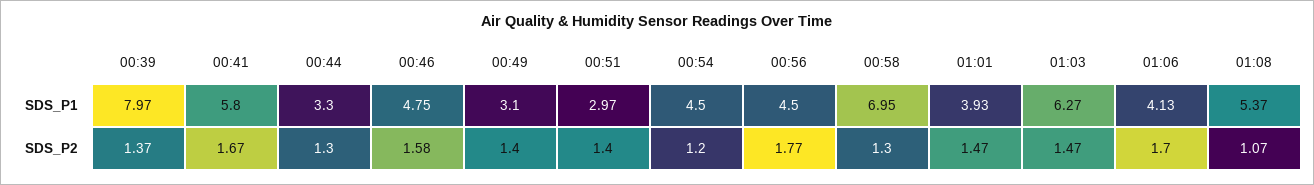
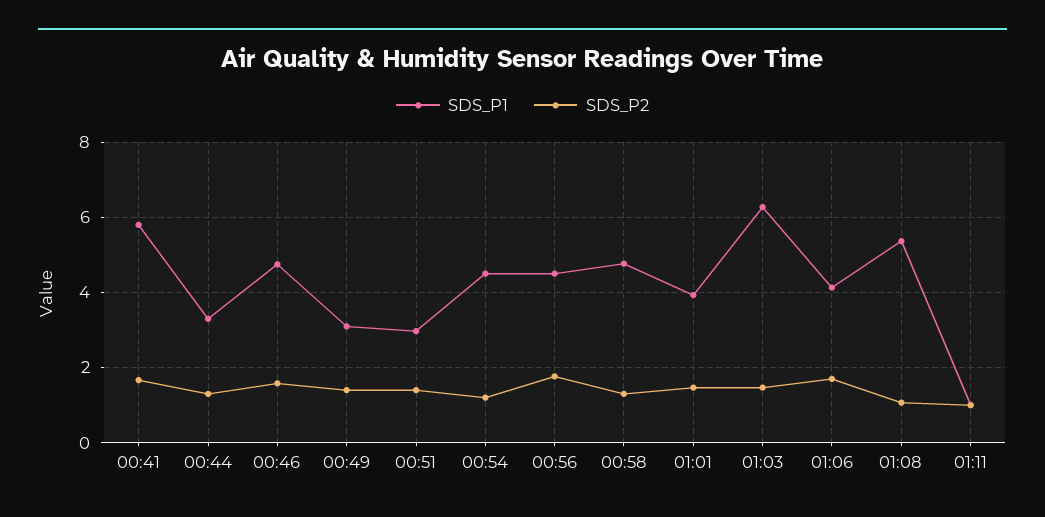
SDS_P1, 00:39: 7.97 -> none
SDS_P1, 00:58: 6.95 -> 4.8
SDS_P2, 00:39: 1.37 -> none
SDS_P1, 01:11: none -> 1
SDS_P2, 01:11: none -> 1

